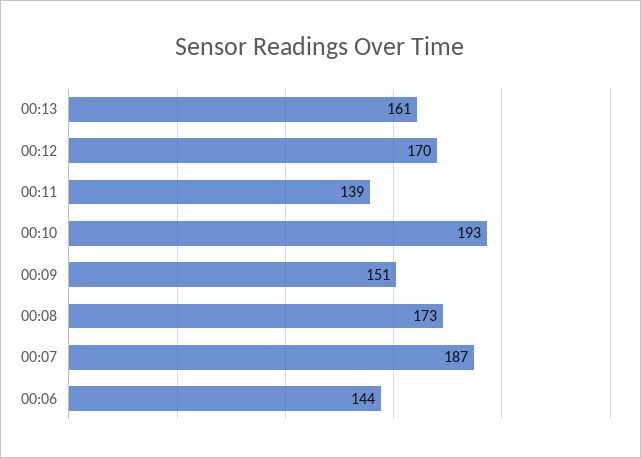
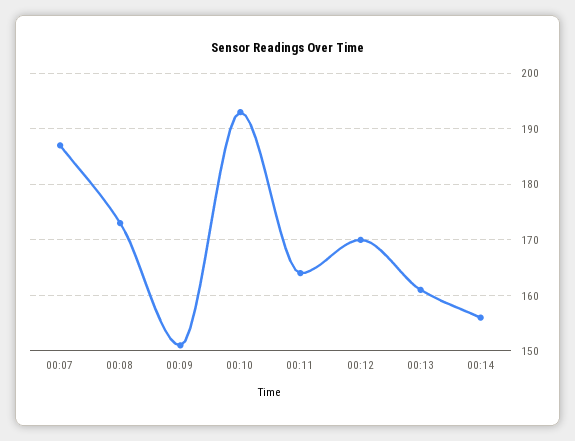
00:11: 139 -> 165
00:06: 144 -> none
00:14: none -> 155

